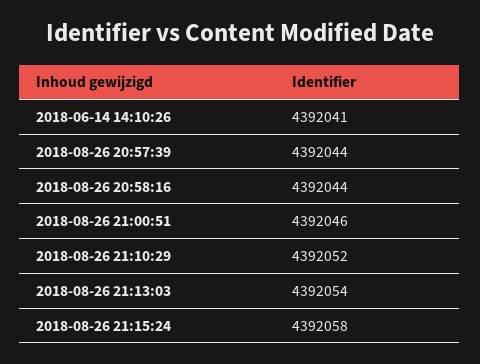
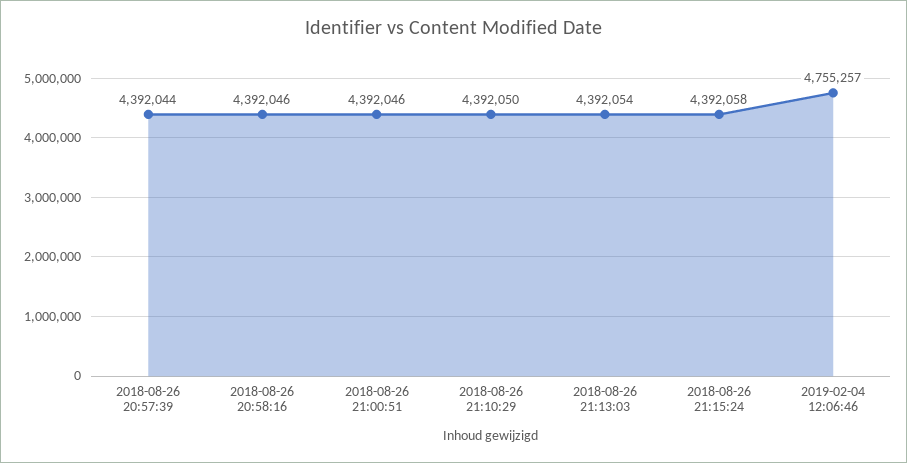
2018-06-14 14:10:26: 4392041 -> none
2018-08-26 20:58:16: 4392044 -> 4392046
2018-08-26 21:10:29: 4392052 -> 4392050
2019-02-04 12:06:46: none -> 4755257

